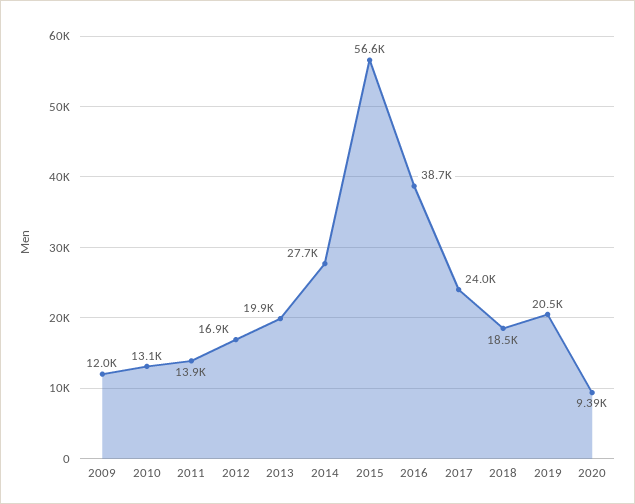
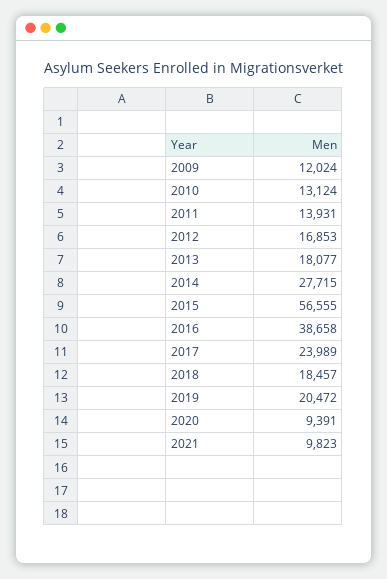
2013: 19900 -> 18077
2021: none -> 9823

